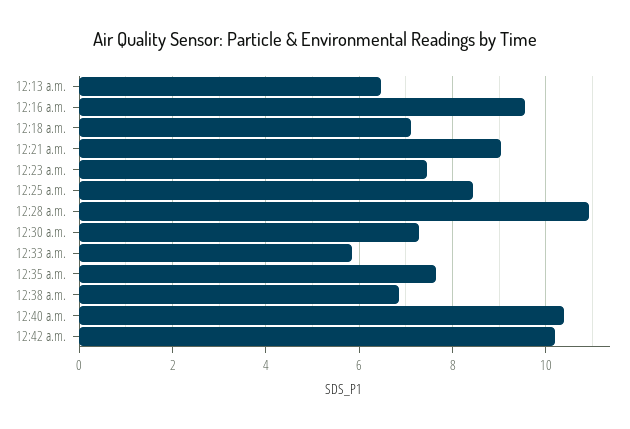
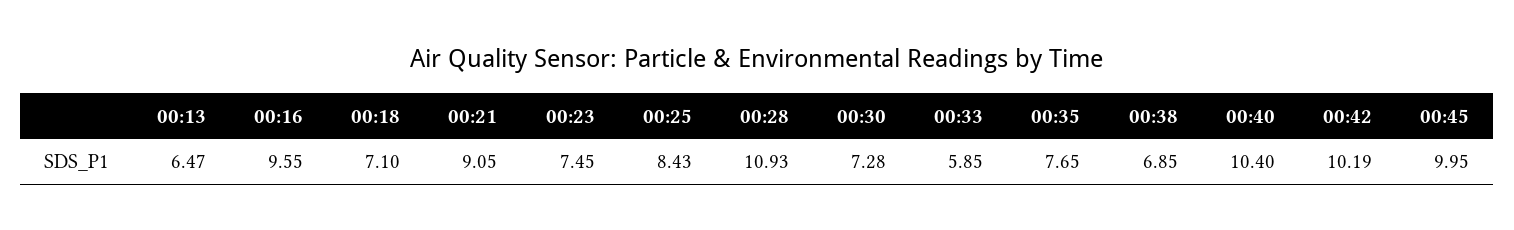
00:45: none -> 9.95

